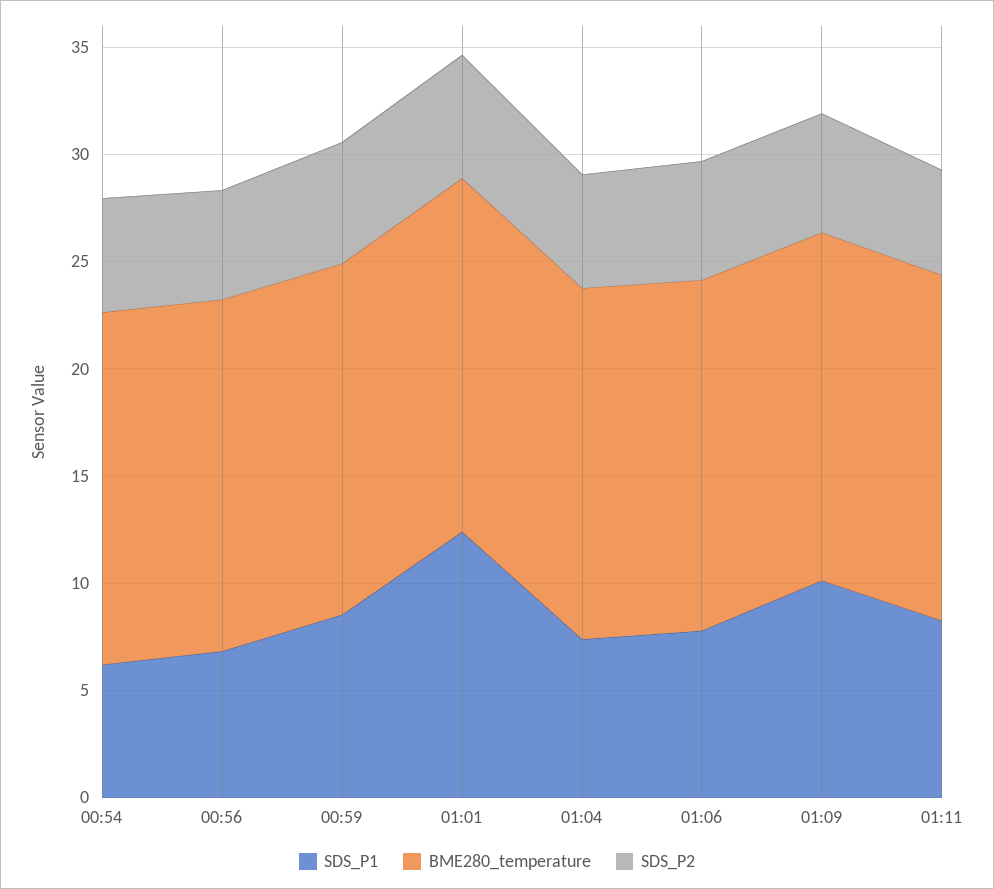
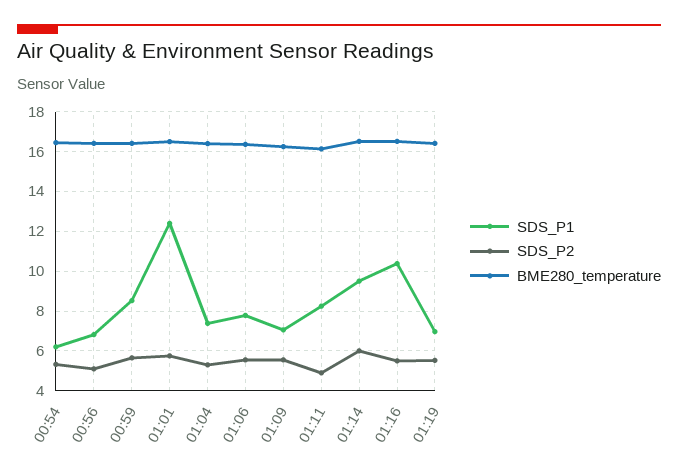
SDS_P1, 01:09: 10 -> 7
SDS_P1, 01:14: none -> 9.5
SDS_P2, 01:14: none -> 6
BME280_temperature, 01:14: none -> 16.5
SDS_P1, 01:16: none -> 10.5
SDS_P2, 01:16: none -> 5.5
BME280_temperature, 01:16: none -> 16.5
SDS_P1, 01:19: none -> 7
SDS_P2, 01:19: none -> 5.5
BME280_temperature, 01:19: none -> 16.5

